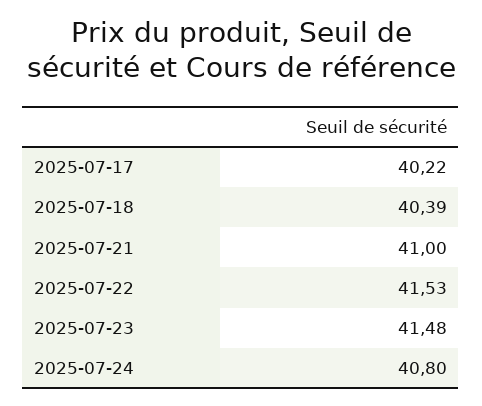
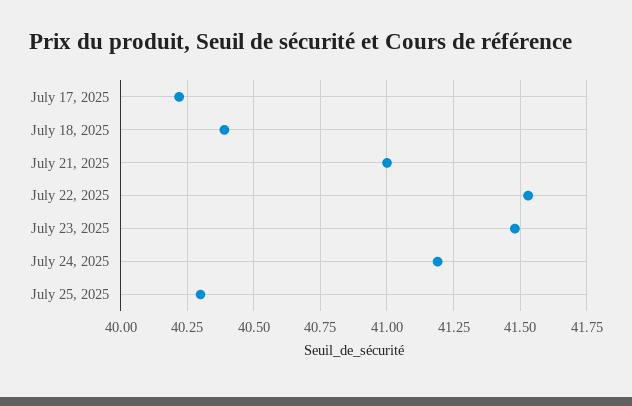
2025-07-24: 40.8 -> 41.2
July 25, 2025: none -> 40.3

